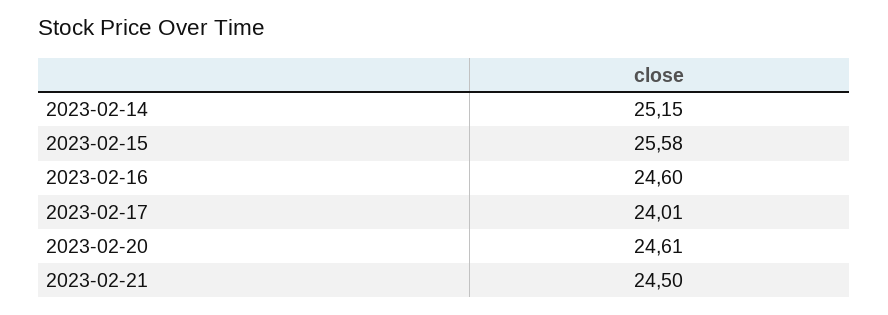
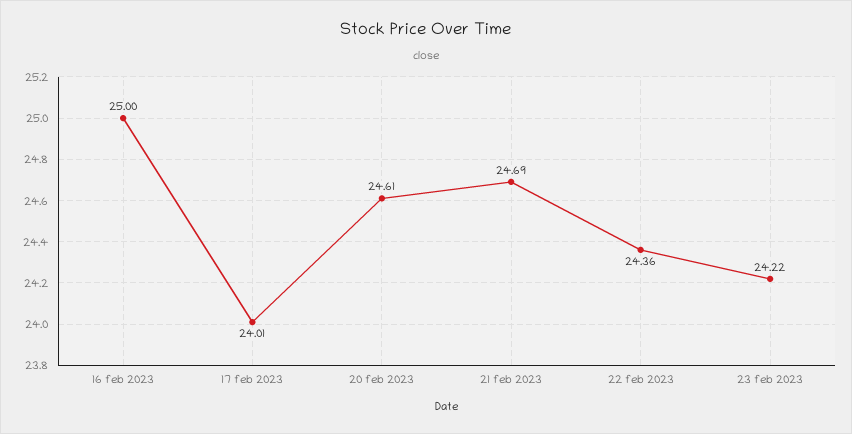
2023-02-14: 25.15 -> none
2023-02-15: 25.58 -> none
2023-02-16: 24.6 -> 25
2023-02-21: 24.5 -> 24.69
22 feb 2023: none -> 24.36
23 feb 2023: none -> 24.22

